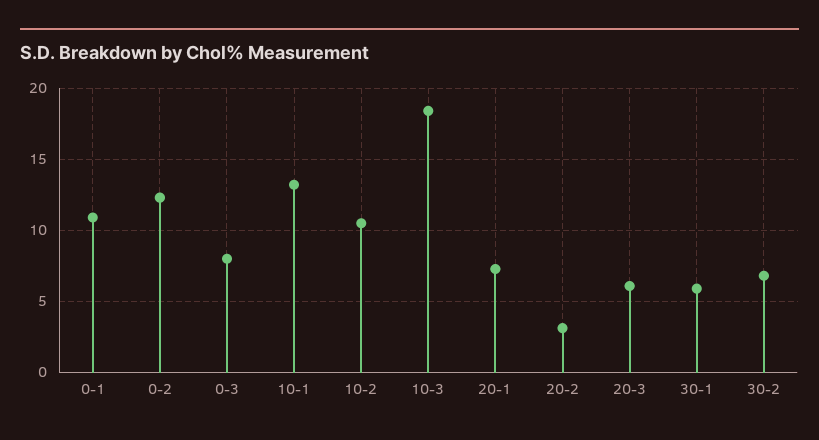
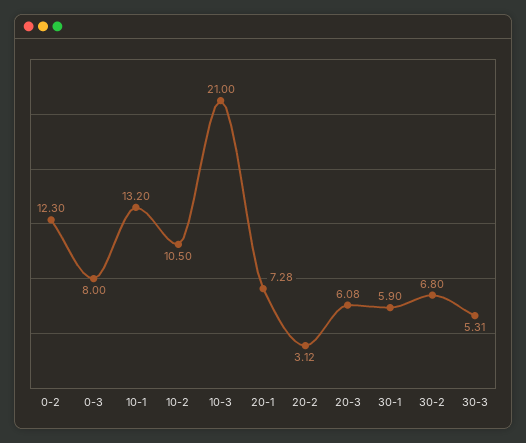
0-1: 11 -> none
10-3: 18.5 -> 21
30-3: none -> 5.31

